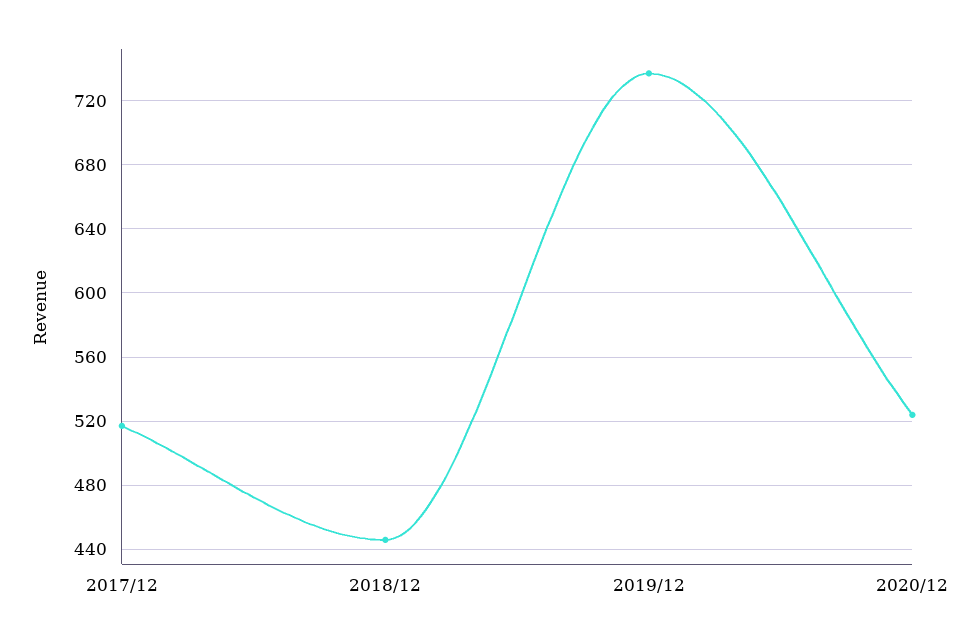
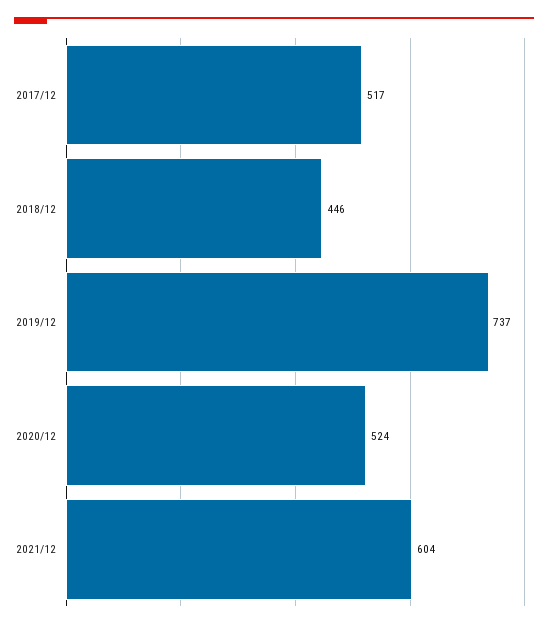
2021/12: none -> 604

